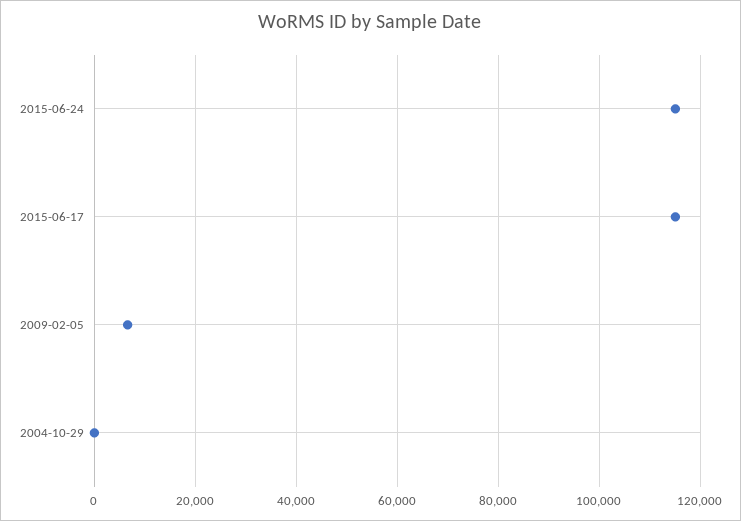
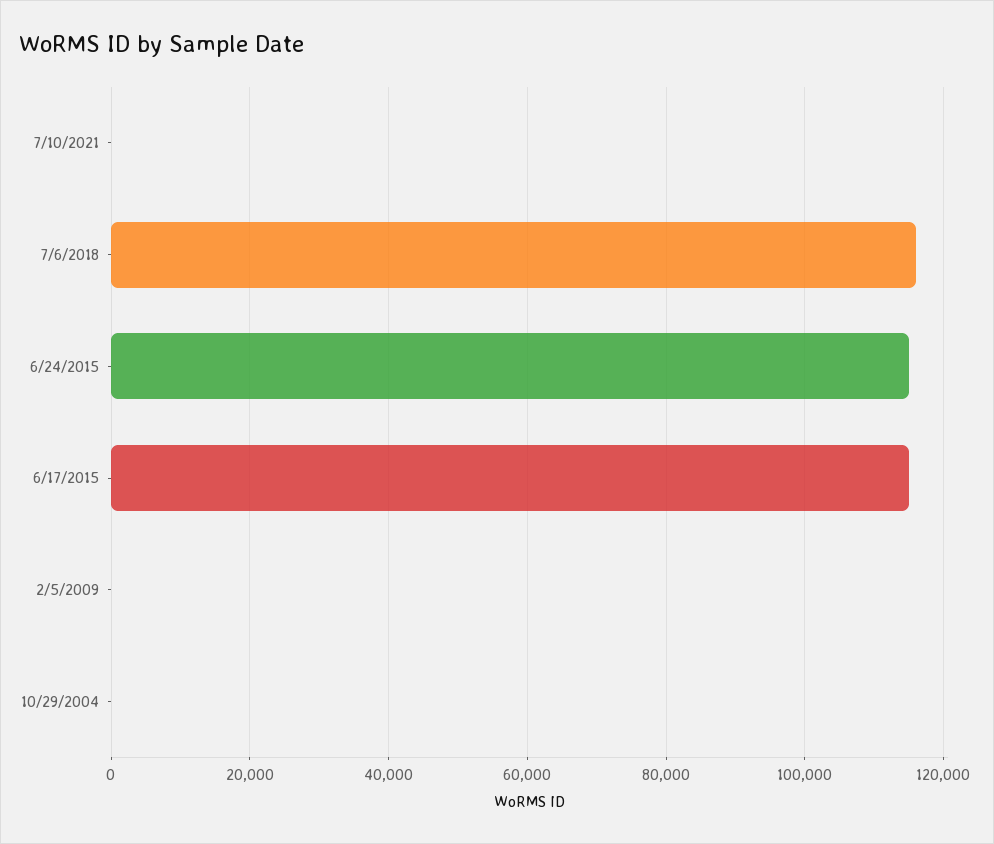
2009-02-05: 6000 -> 0
7/10/2021: none -> 0
7/6/2018: none -> 116000

